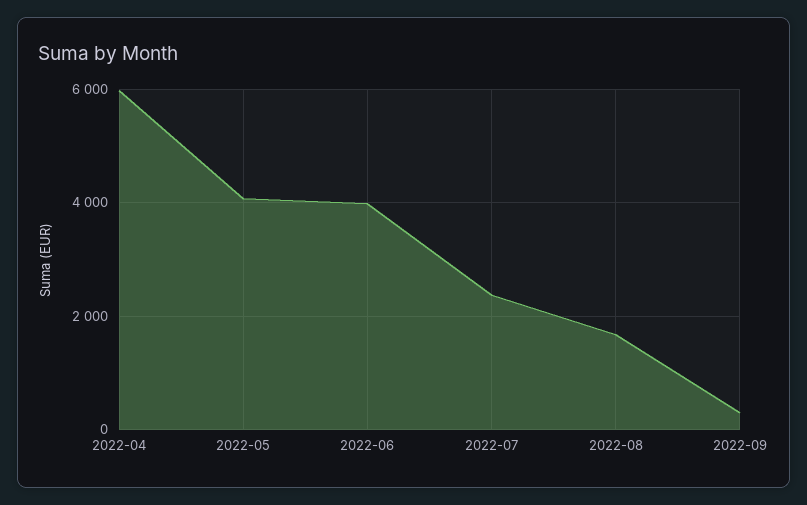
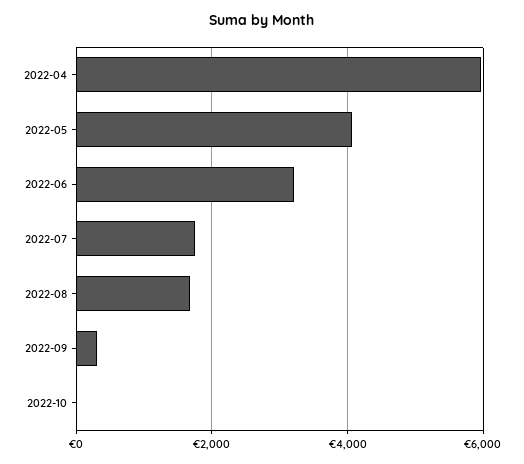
2022-06: 4000 -> 3200
2022-07: 2400 -> 1800
2022-10: none -> 0

